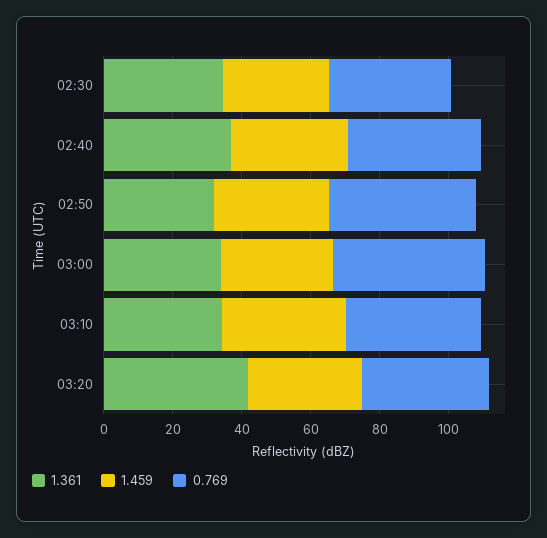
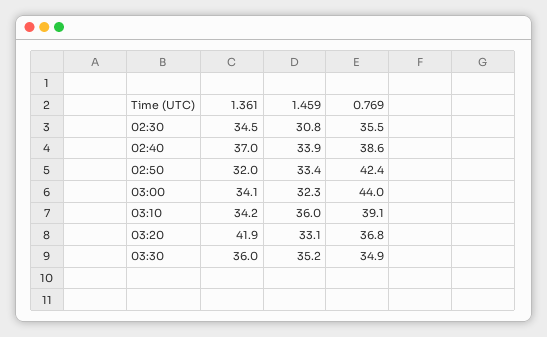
1.361, 03:30: none -> 36
1.459, 03:30: none -> 35.2
0.769, 03:30: none -> 34.9

